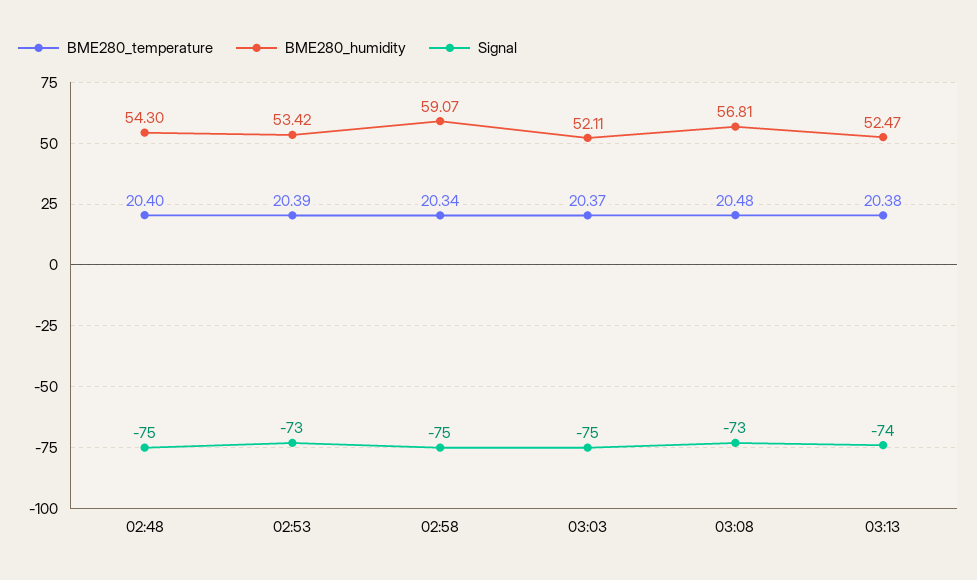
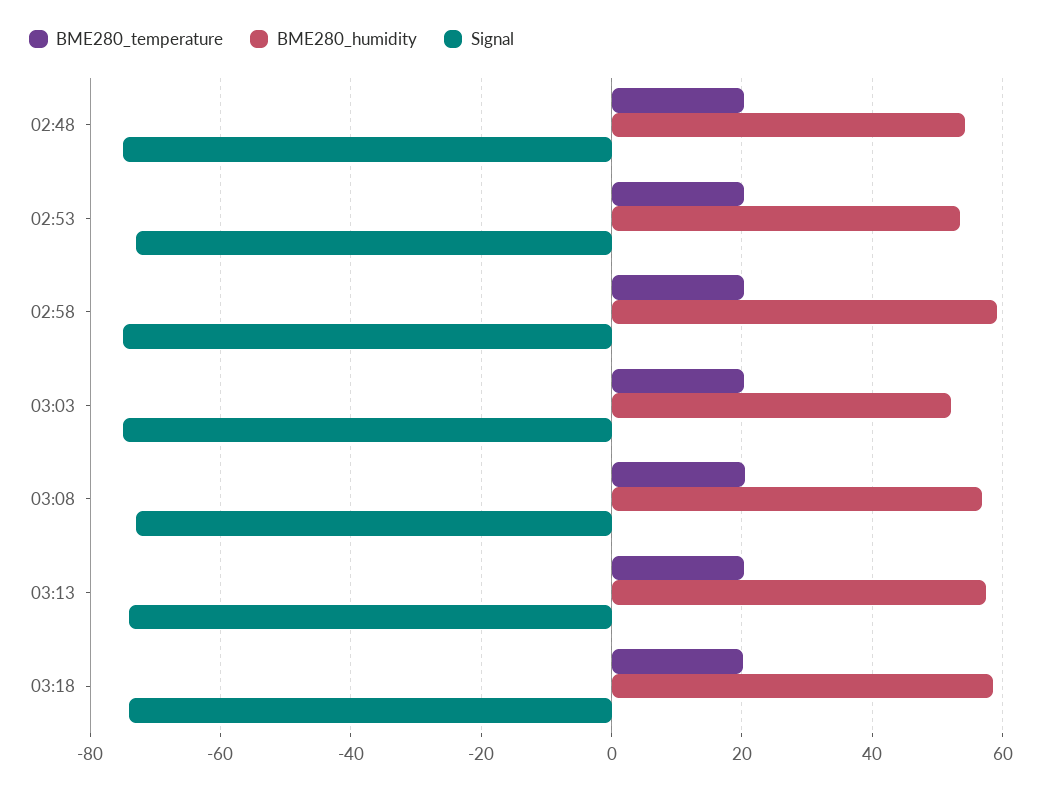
BME280_humidity, 03:13: 52.47 -> 58
BME280_temperature, 03:18: none -> 20
BME280_humidity, 03:18: none -> 58
Signal, 03:18: none -> -74

